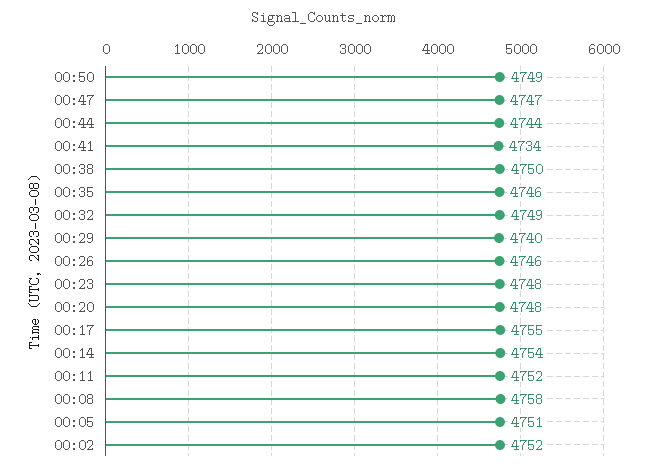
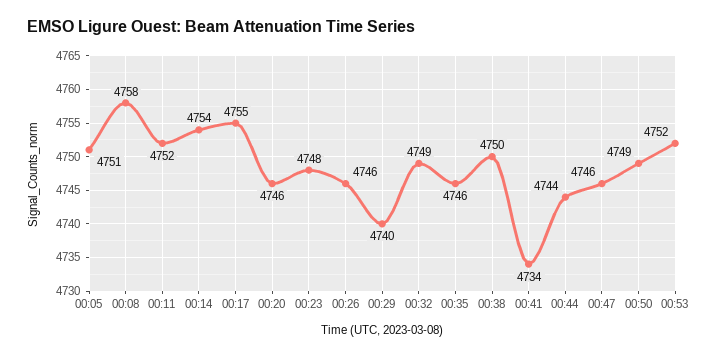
00:47: 4747 -> 4746
00:20: 4748 -> 4746
00:02: 4752 -> none
00:53: none -> 4752

